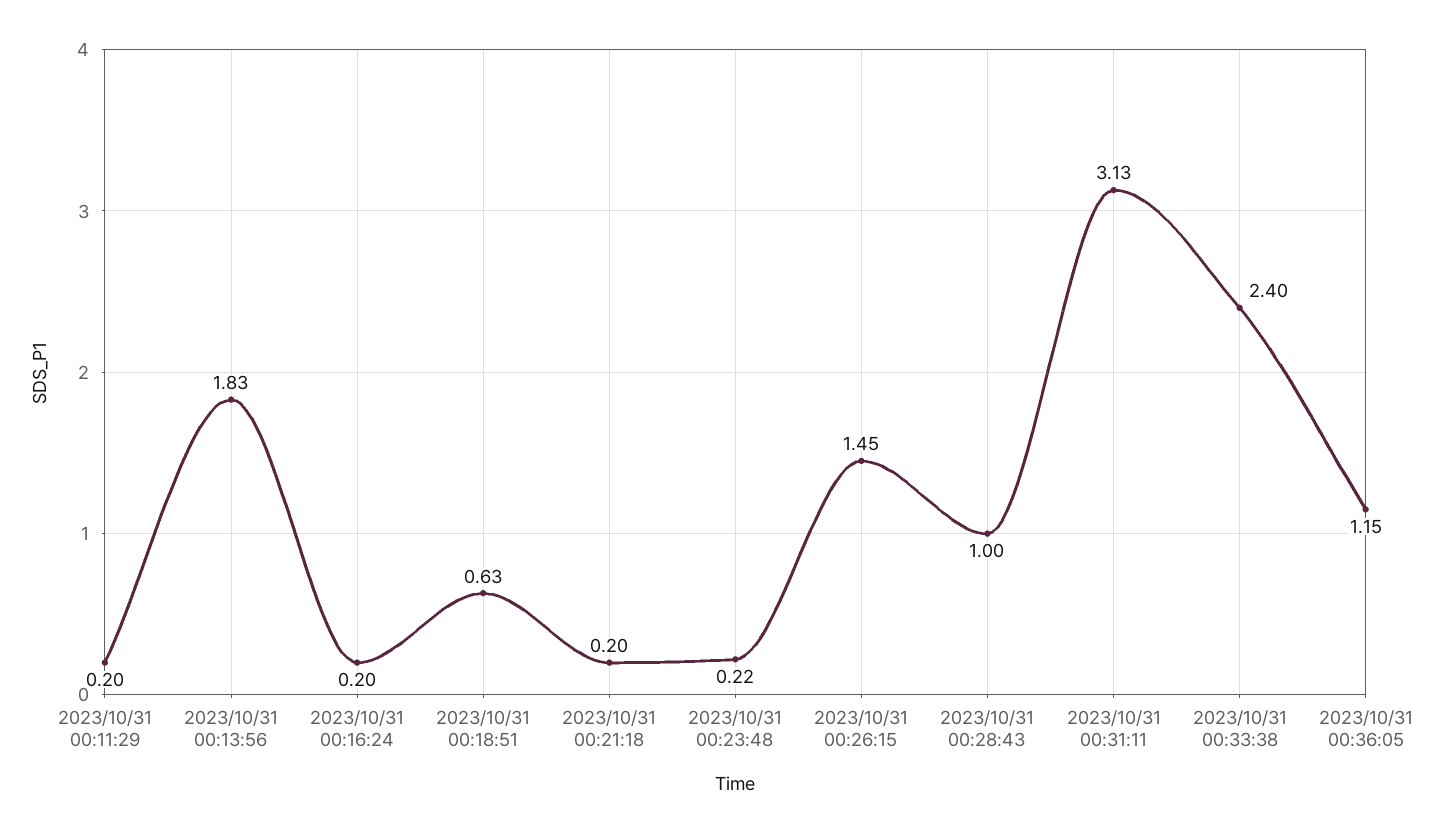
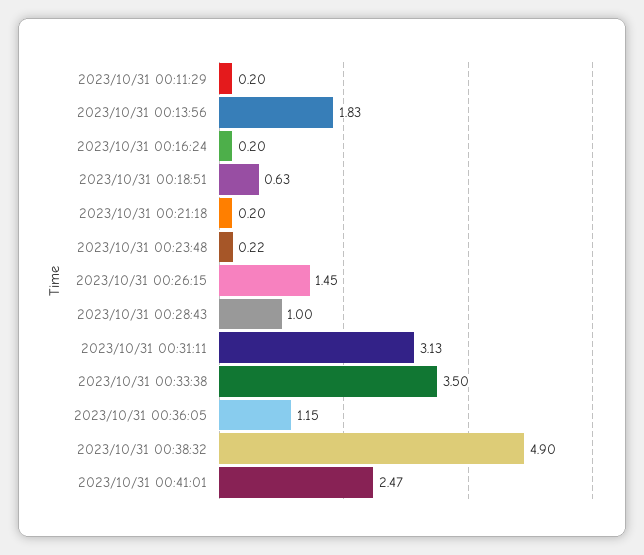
2023/10/31 00:33:38: 2.4 -> 3.5
2023/10/31 00:38:32: none -> 4.9
2023/10/31 00:41:01: none -> 2.47

